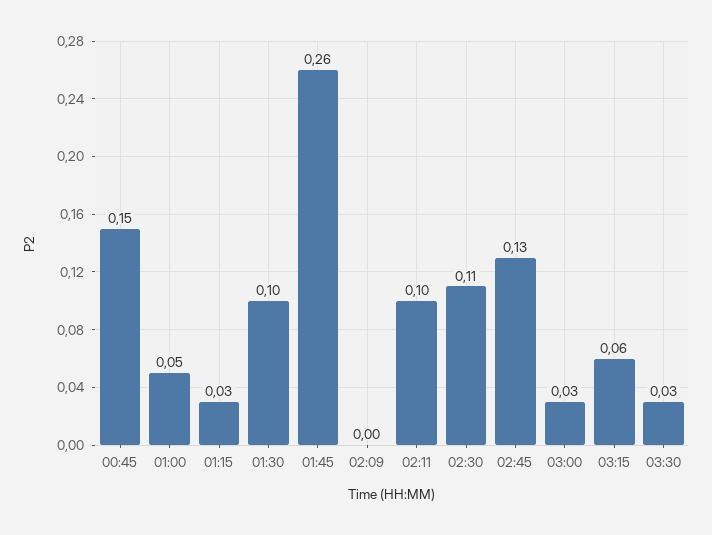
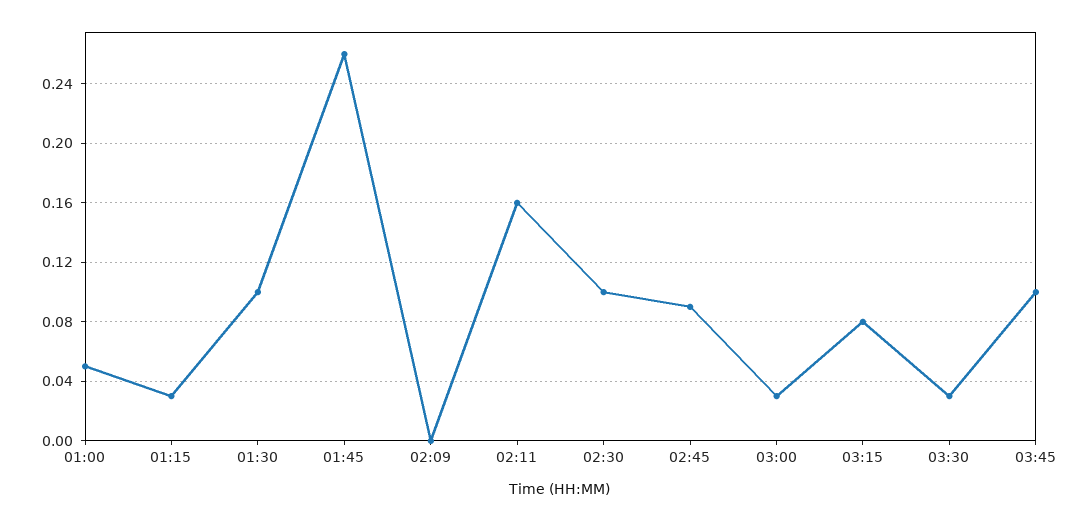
00:45: 0.15 -> none
02:11: 0.1 -> 0.16
02:30: 0.11 -> 0.1
02:45: 0.13 -> 0.09
03:15: 0.06 -> 0.08
03:45: none -> 0.1

